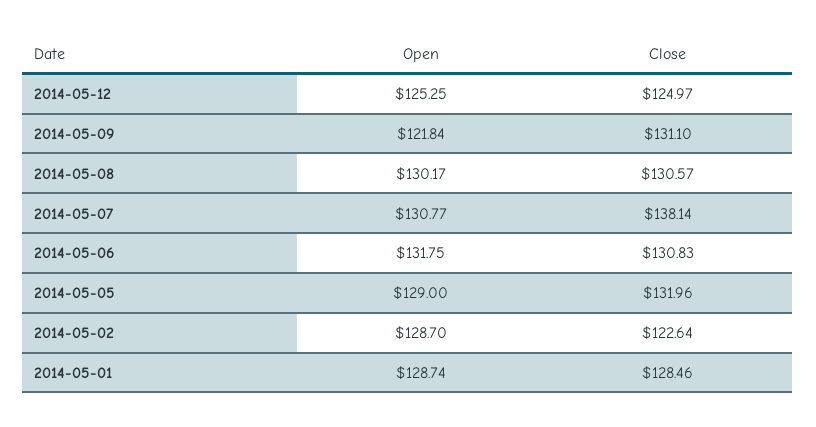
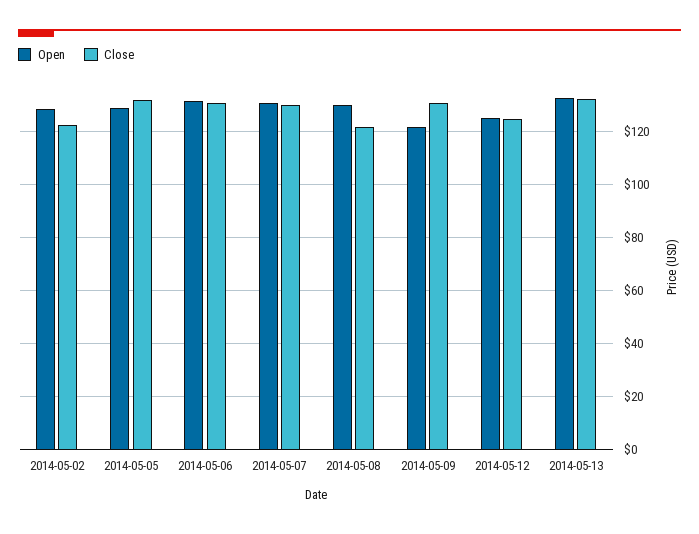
Close, 2014-05-08: 130.57 -> 122.5
Close, 2014-05-07: 138.14 -> 130
Open, 2014-05-01: 128.74 -> none
Close, 2014-05-01: 128.46 -> none
Open, 2014-05-13: none -> 132.5
Close, 2014-05-13: none -> 132.5

